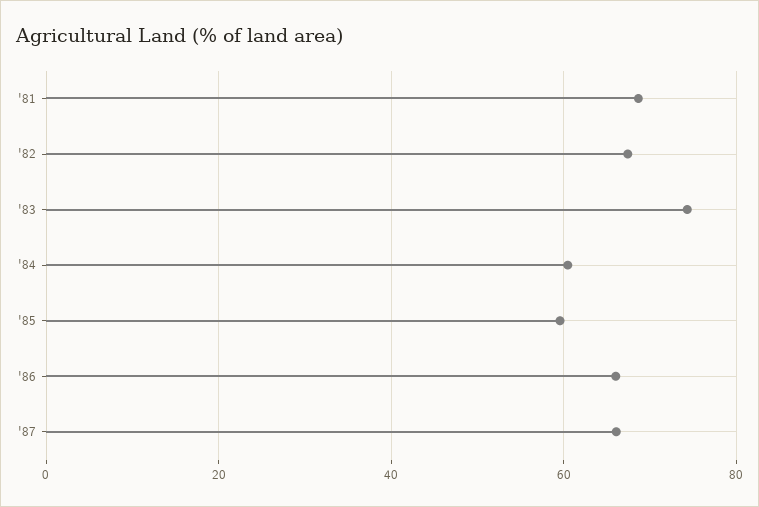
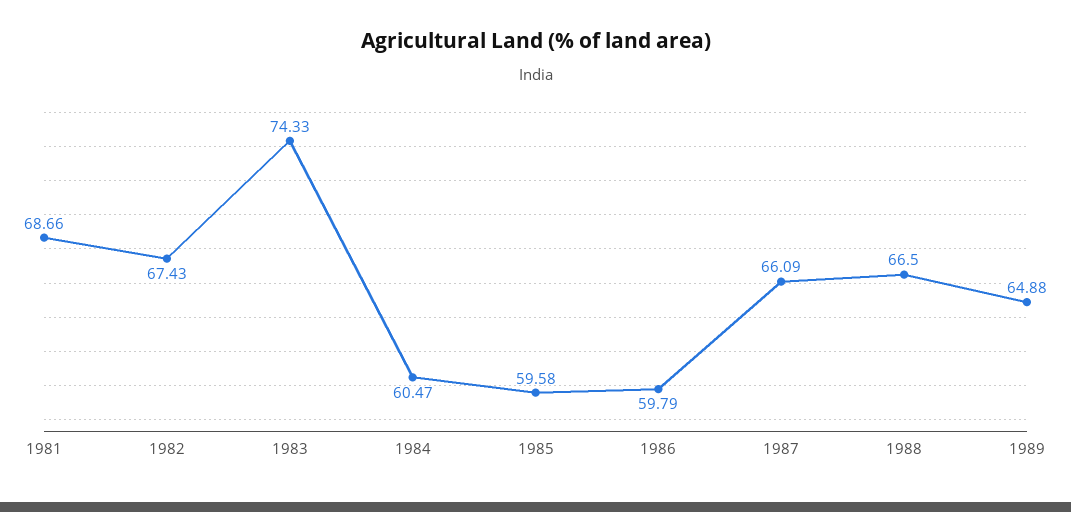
'86: 66 -> 59.79
1988: none -> 66.5
1989: none -> 64.88

